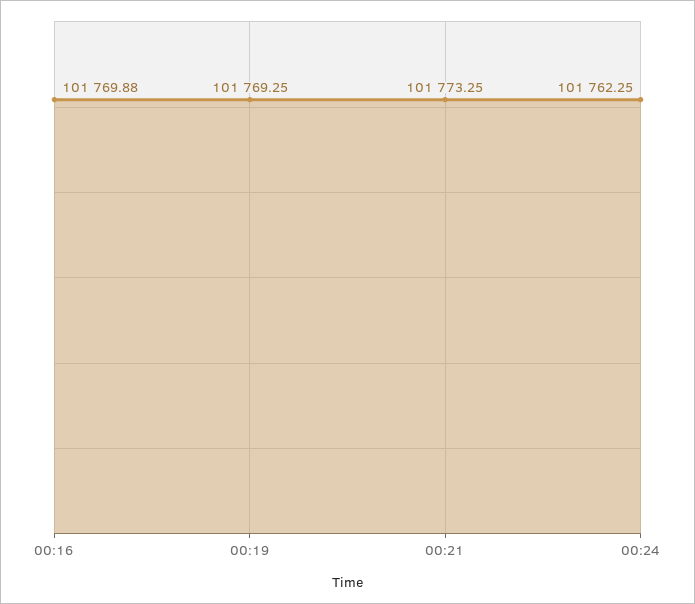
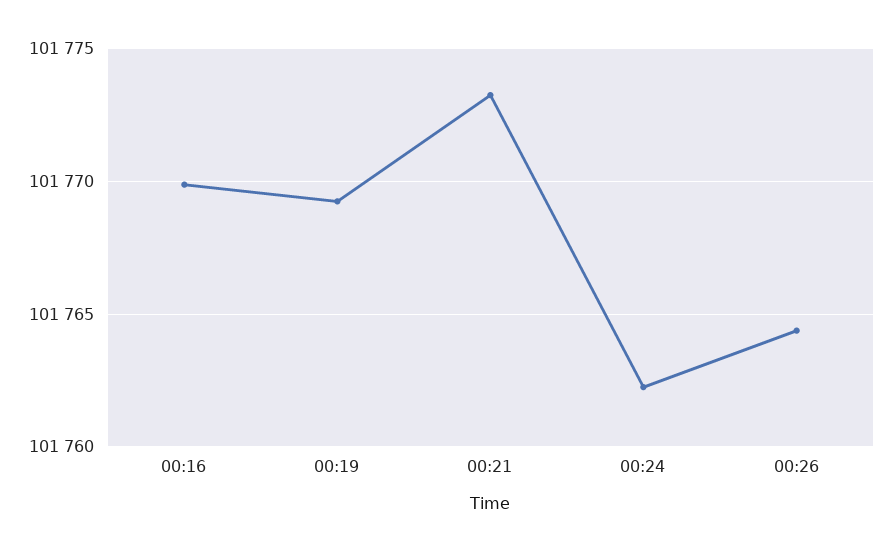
00:26: none -> 101764.5

